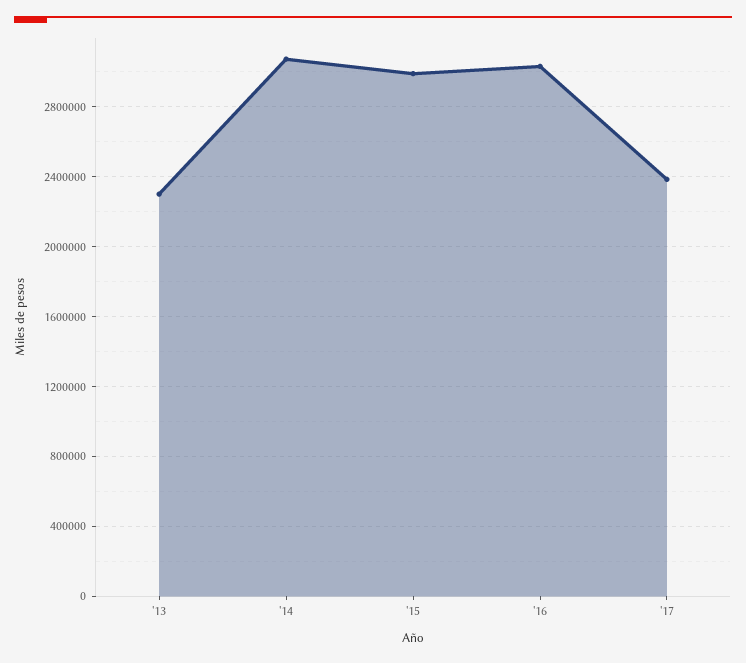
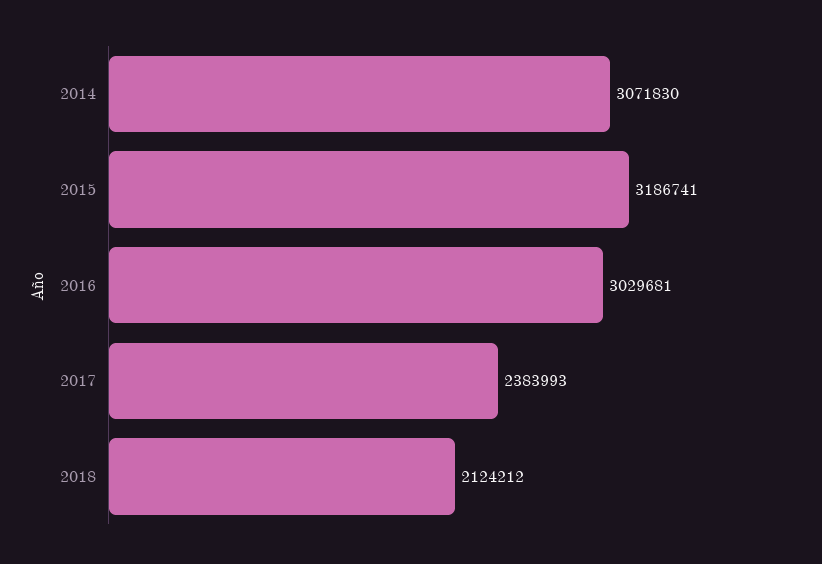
'13: 2300000 -> none
'15: 3000000 -> 3186741
2018: none -> 2124212

